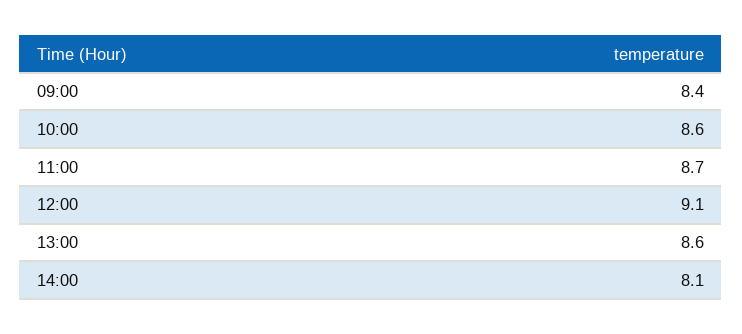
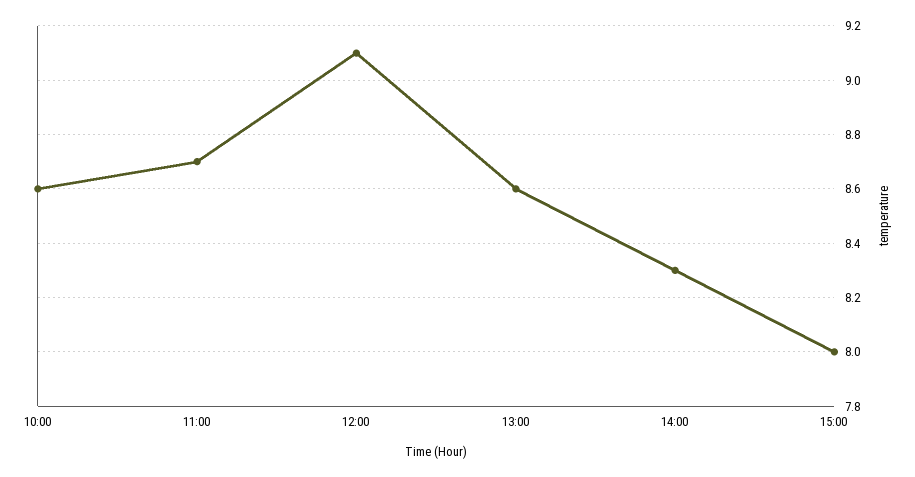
09:00: 8.4 -> none
14:00: 8.1 -> 8.3
15:00: none -> 8

